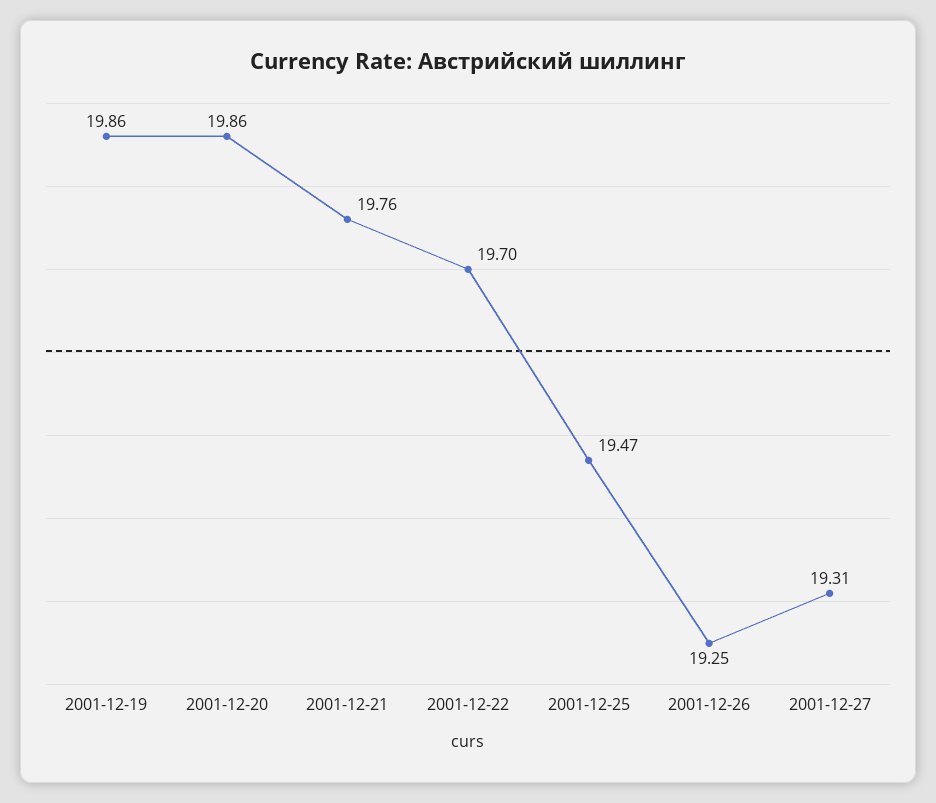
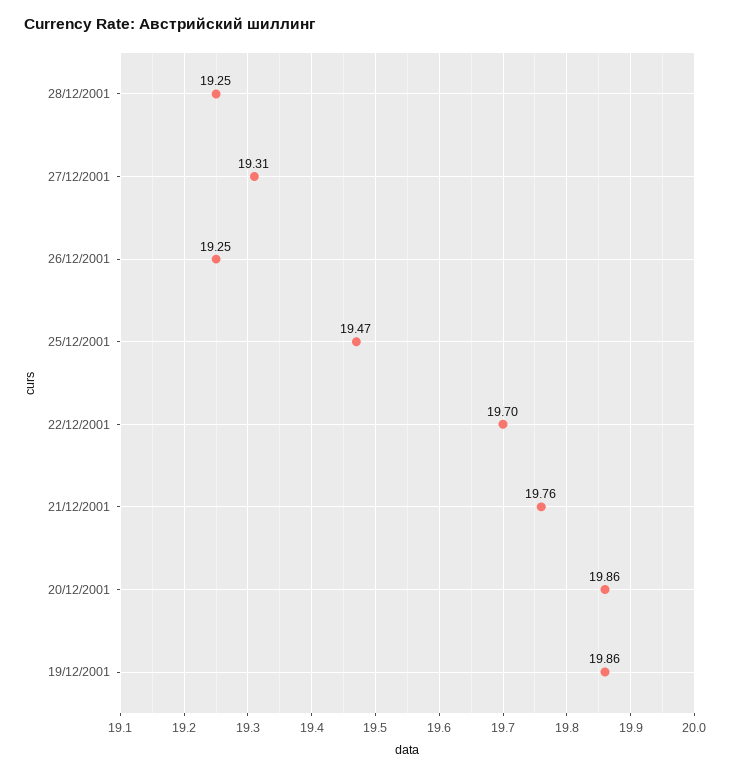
28/12/2001: none -> 19.25

